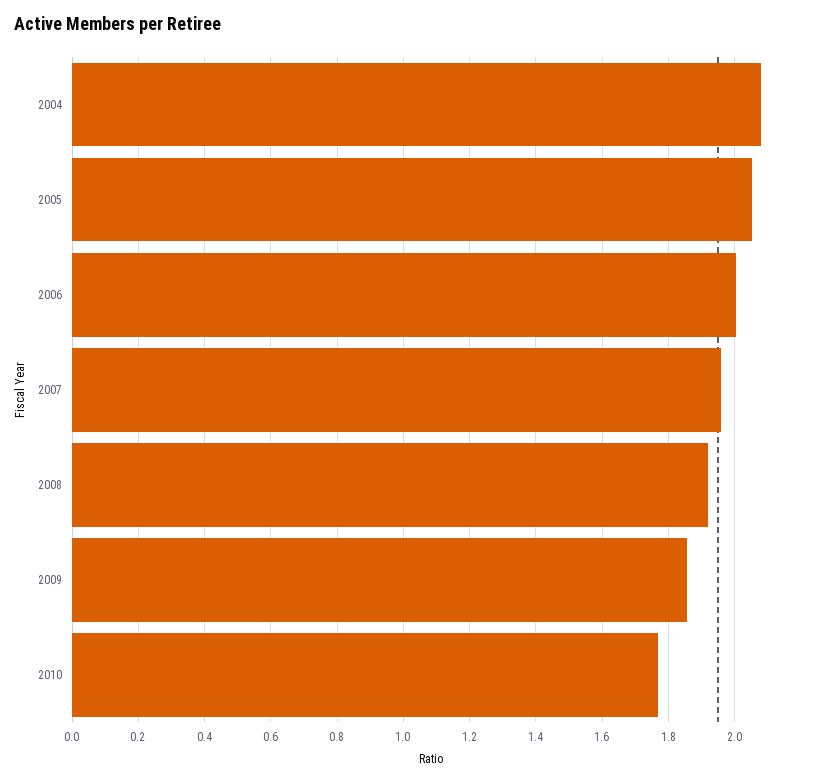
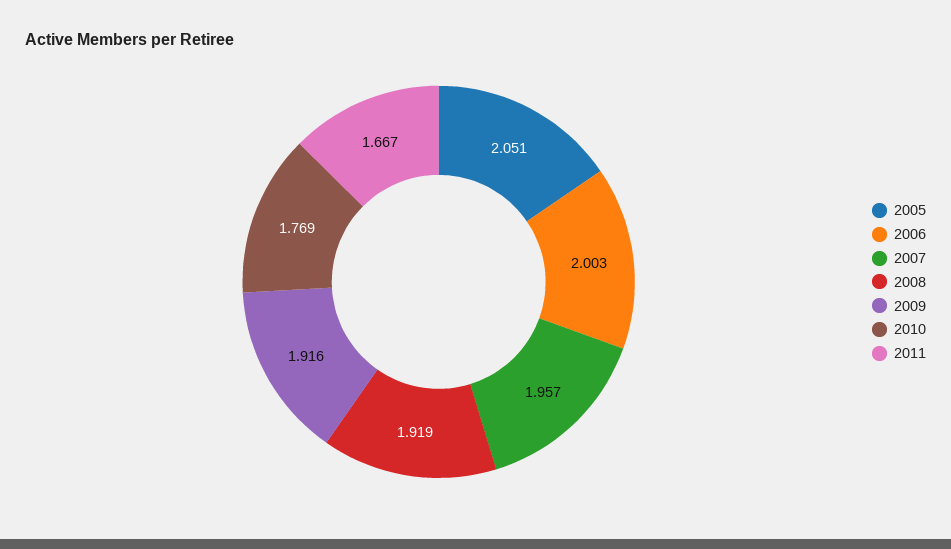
2004: 2.08 -> none
2009: 1.86 -> 1.916
2011: none -> 1.667

